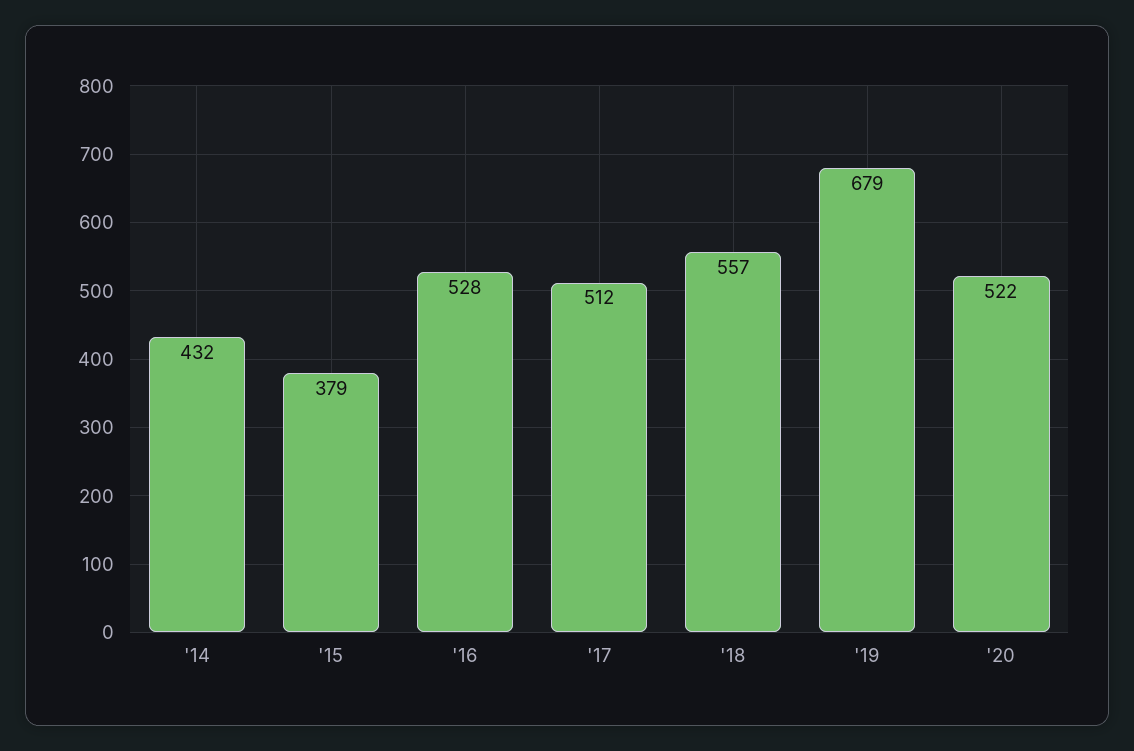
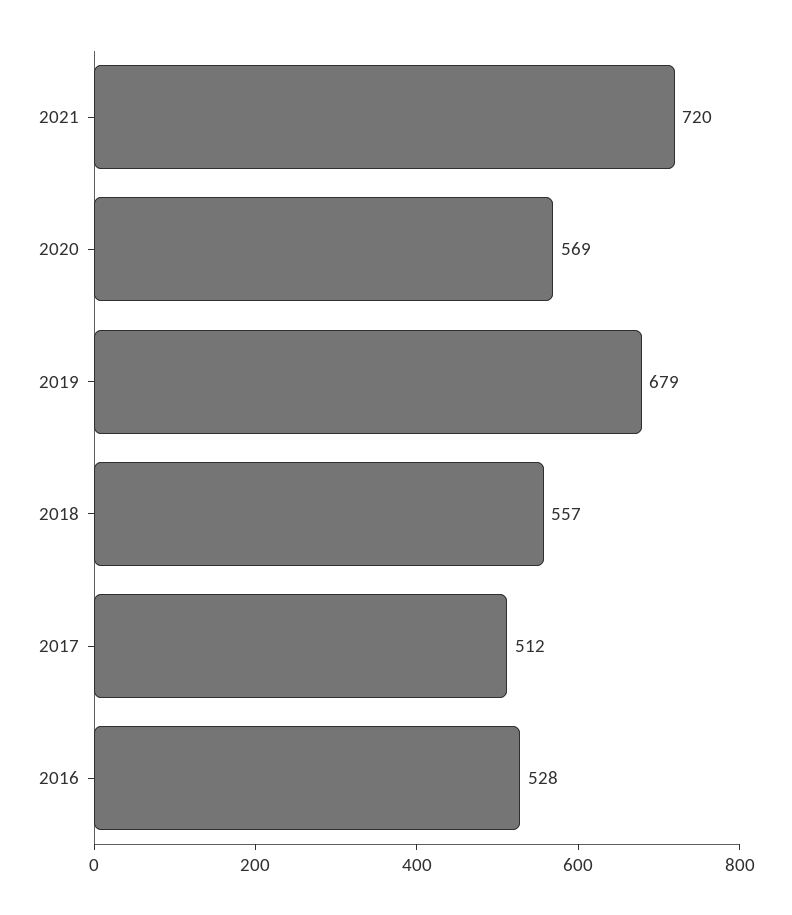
'14: 432 -> none
'15: 379 -> none
'20: 522 -> 569
2021: none -> 720

